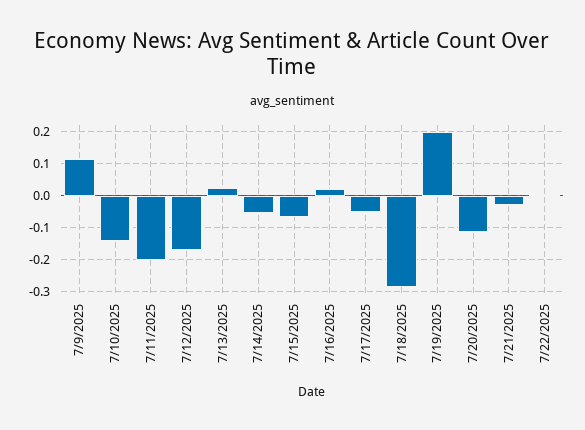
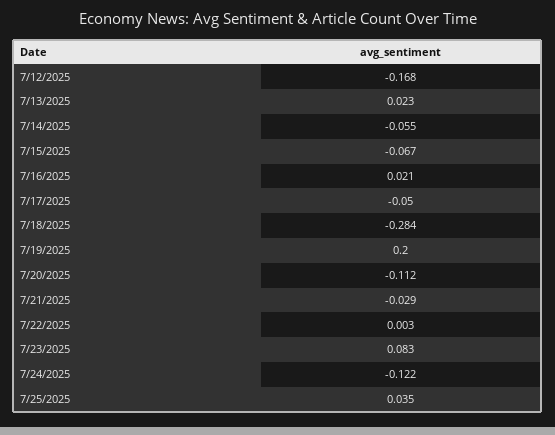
7/9/2025: 0.12 -> none
7/10/2025: -0.14 -> none
7/11/2025: -0.2 -> none
7/23/2025: none -> 0.083
7/24/2025: none -> -0.122
7/25/2025: none -> 0.035

